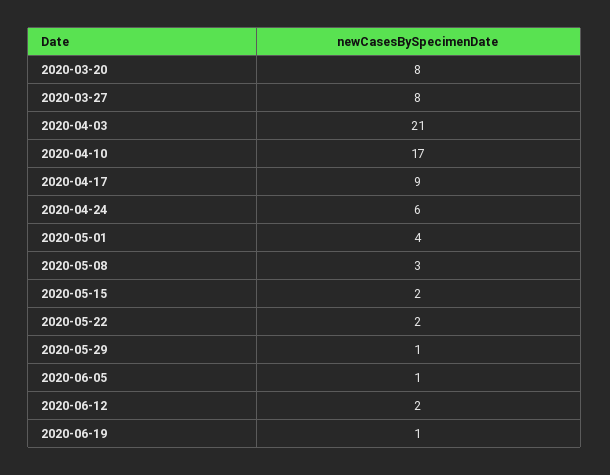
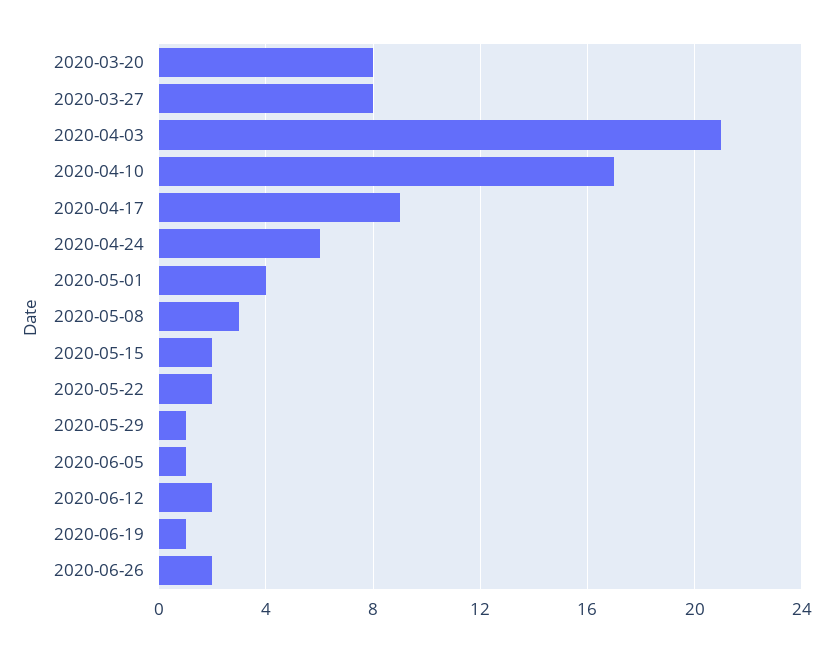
2020-06-26: none -> 2

